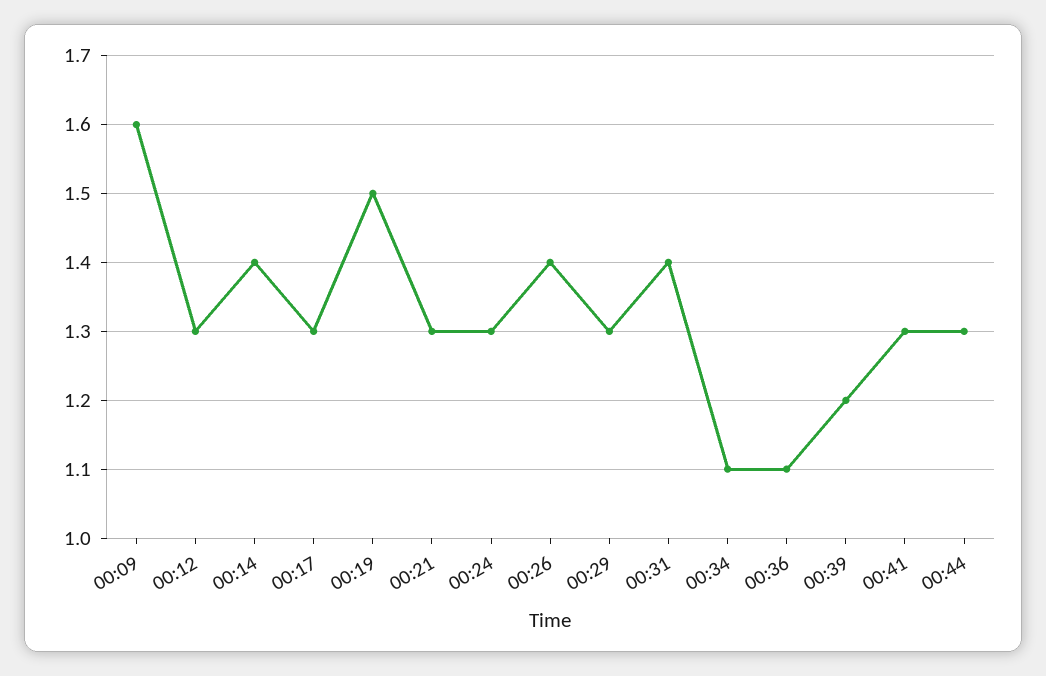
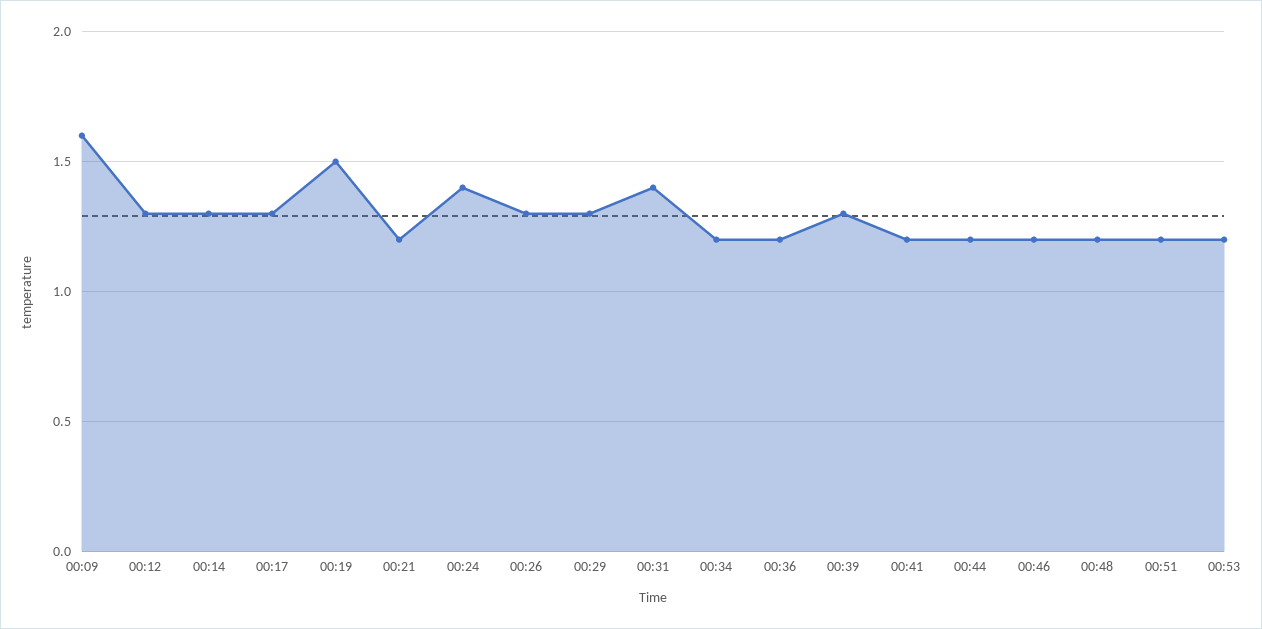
00:14: 1.4 -> 1.3
00:21: 1.3 -> 1.2
00:24: 1.3 -> 1.4
00:26: 1.4 -> 1.3
00:34: 1.1 -> 1.2
00:36: 1.1 -> 1.2
00:39: 1.2 -> 1.3
00:41: 1.3 -> 1.2
00:44: 1.3 -> 1.2
00:46: none -> 1.2
00:48: none -> 1.2
00:51: none -> 1.2
00:53: none -> 1.2

